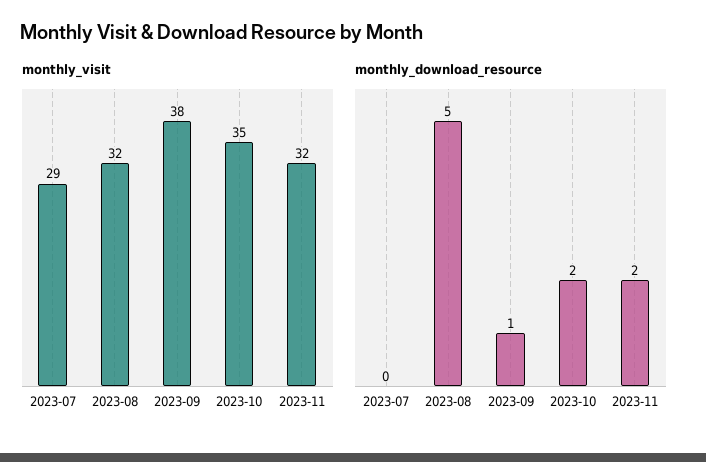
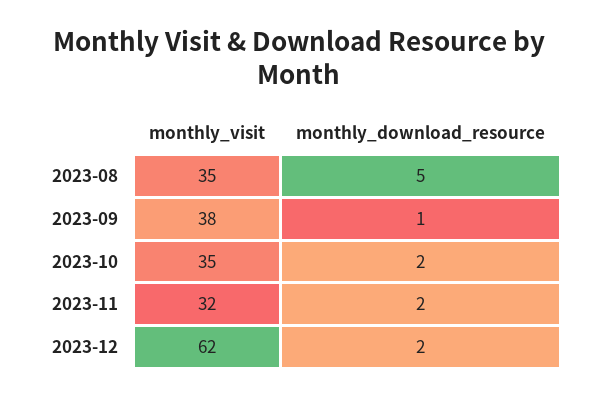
monthly_visit, 2023-07: 29 -> none
monthly_visit, 2023-08: 32 -> 35
monthly_download_resource, 2023-07: 0 -> none
monthly_visit, 2023-12: none -> 62
monthly_download_resource, 2023-12: none -> 2

